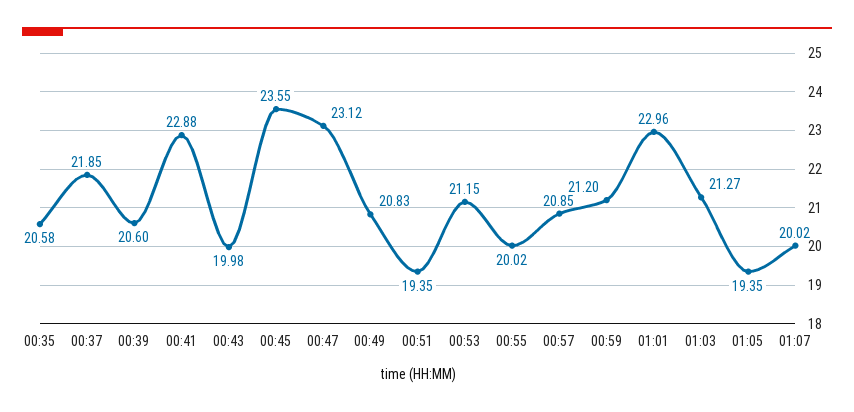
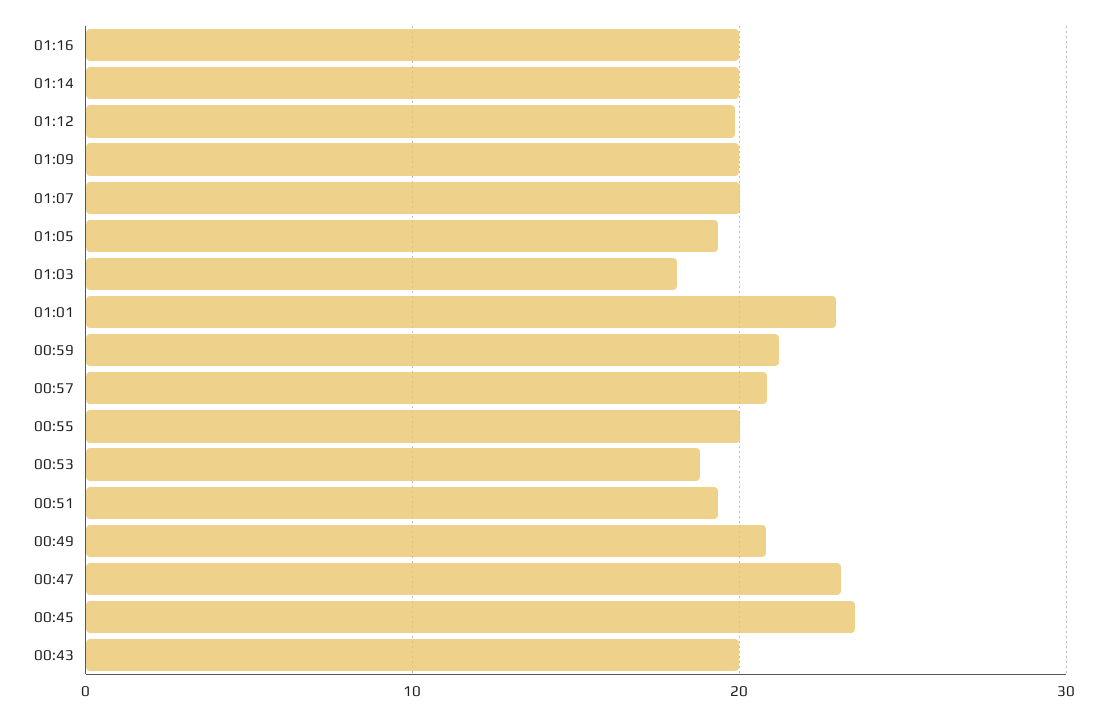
00:35: 20.58 -> none
00:37: 21.85 -> none
00:39: 20.6 -> none
00:41: 22.88 -> none
00:53: 21.15 -> 19
01:03: 21.27 -> 18
01:16: none -> 20
01:14: none -> 20
01:12: none -> 20
01:09: none -> 20

